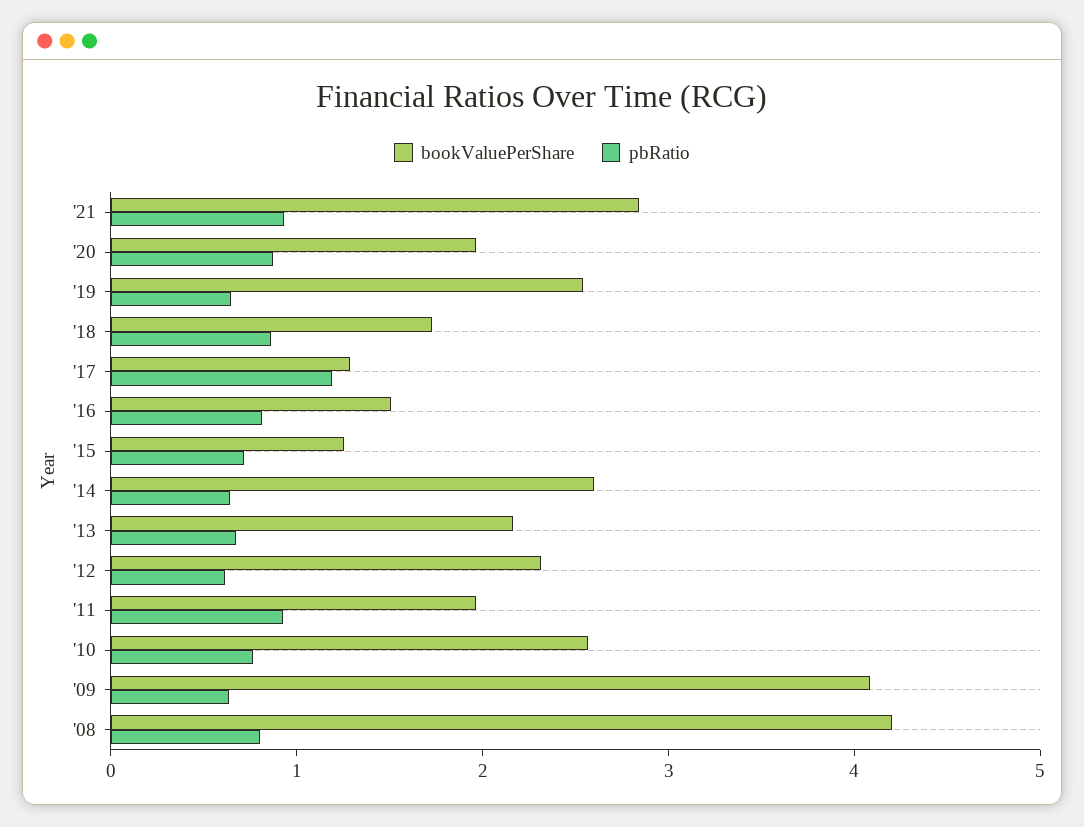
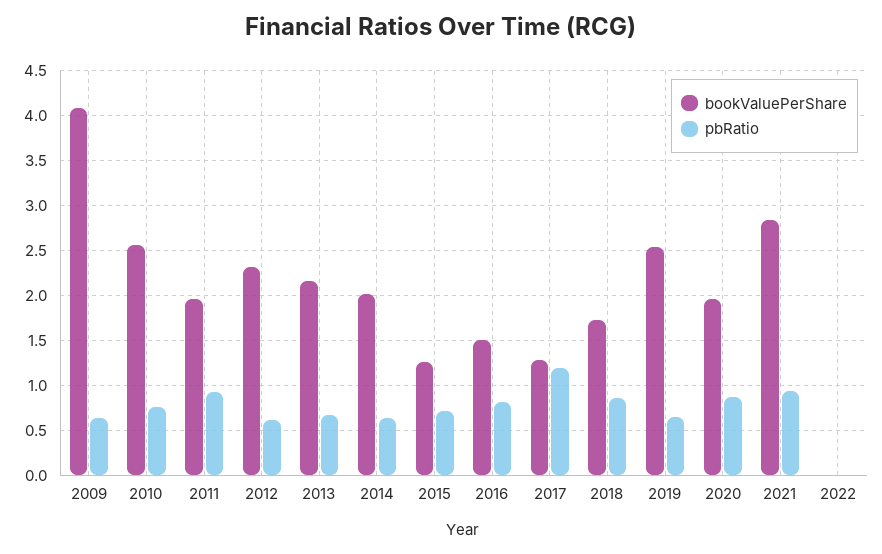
bookValuePerShare, '14: 2.6 -> 2
bookValuePerShare, '08: 4.2 -> none
pbRatio, '08: 0.8 -> none
bookValuePerShare, 2022: none -> 0
pbRatio, 2022: none -> 0

